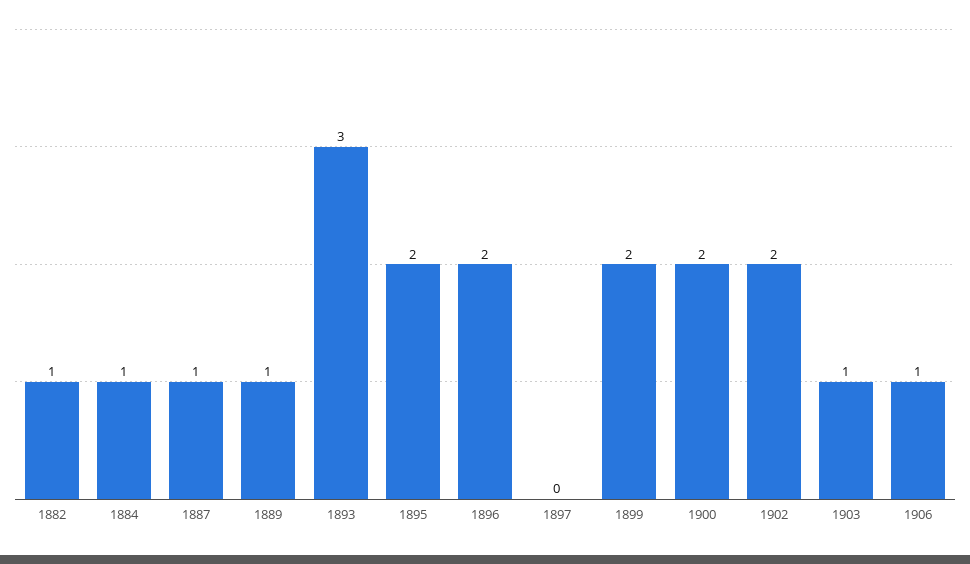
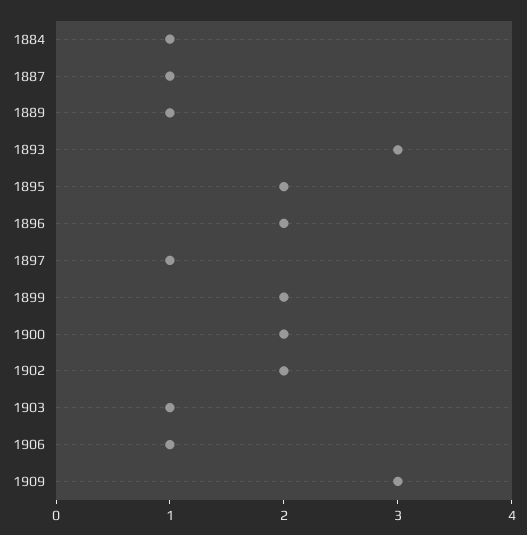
1882: 1 -> none
1897: 0 -> 1
1909: none -> 3

